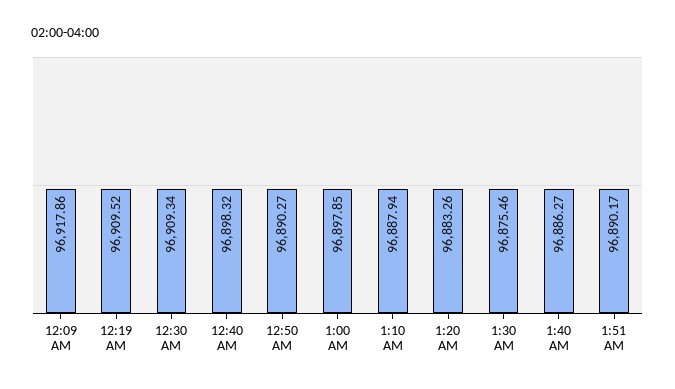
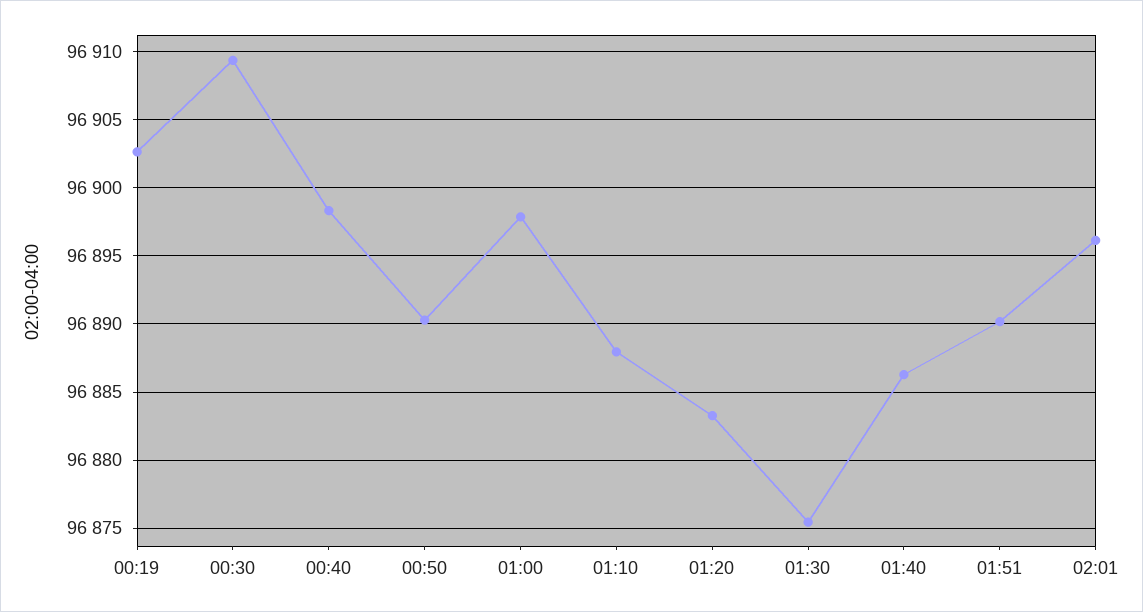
12:09 AM: 96917.86 -> none
12:19 AM: 96909.52 -> 96902.5
02:01: none -> 96896

